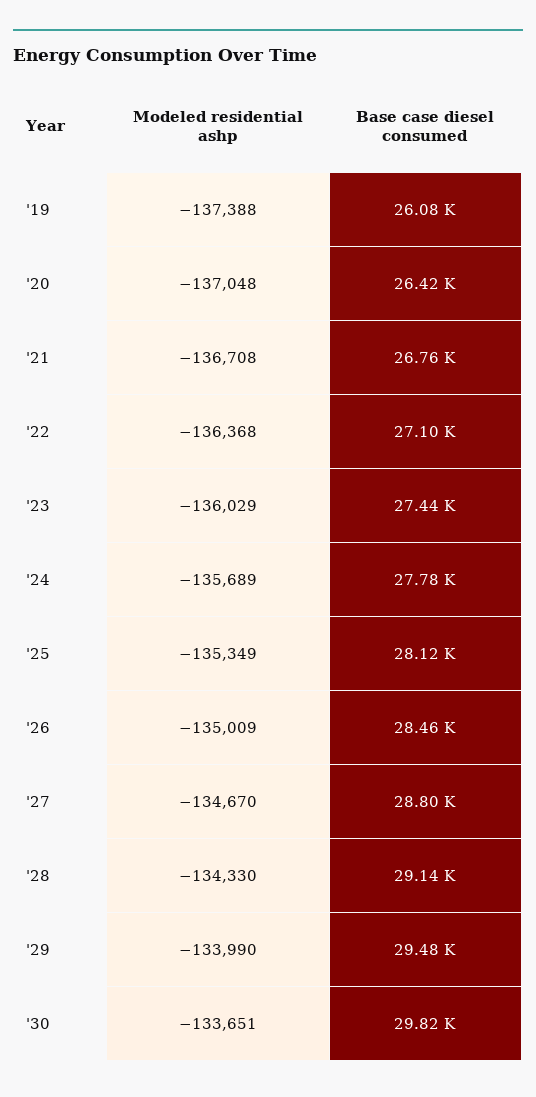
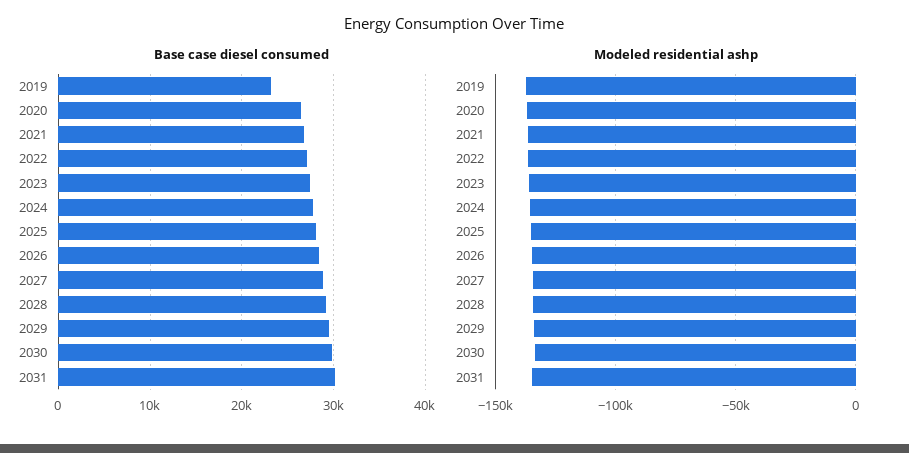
Base case diesel consumed, '19: 26080 -> 23000
Base case diesel consumed, 2031: none -> 30000
Modeled residential ashp, 2031: none -> -135000

